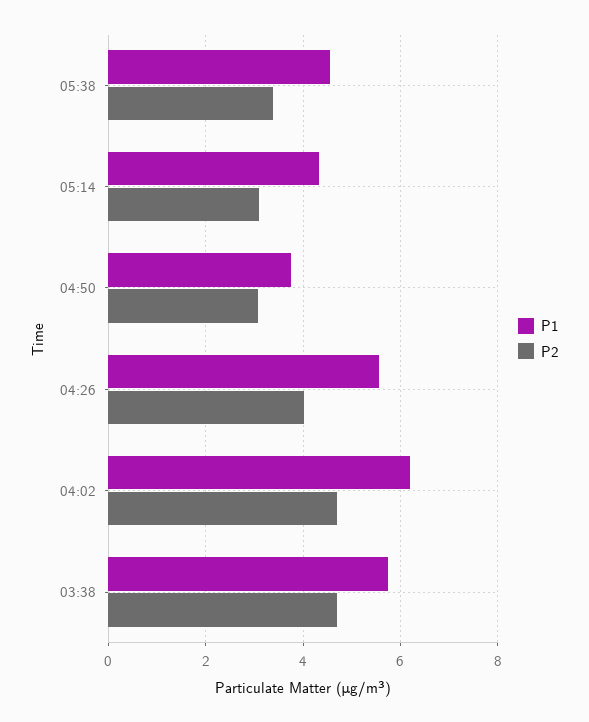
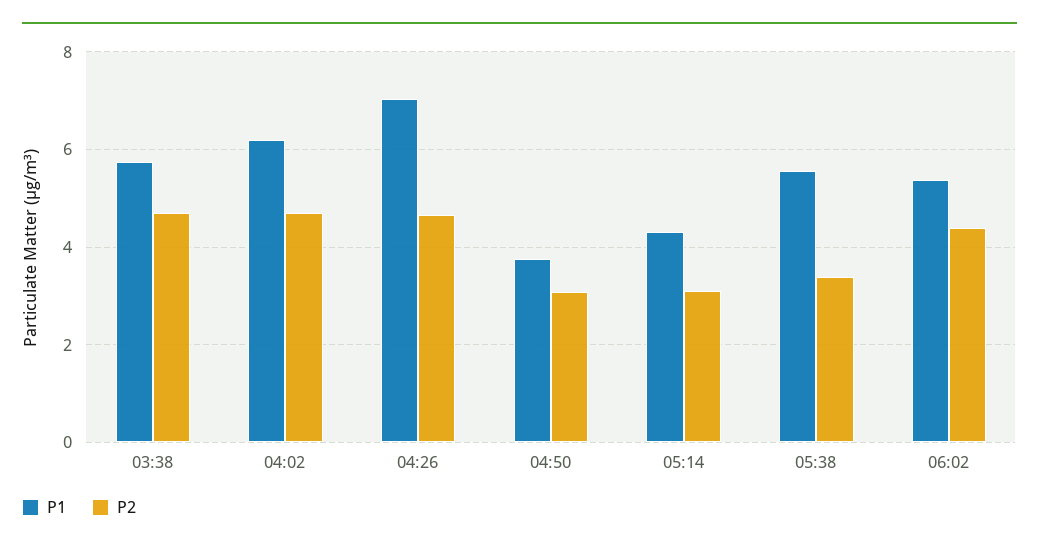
P1, 05:38: 4.6 -> 5.6
P1, 04:26: 5.6 -> 7
P2, 04:26: 4 -> 4.6
P1, 06:02: none -> 5.4
P2, 06:02: none -> 4.4

